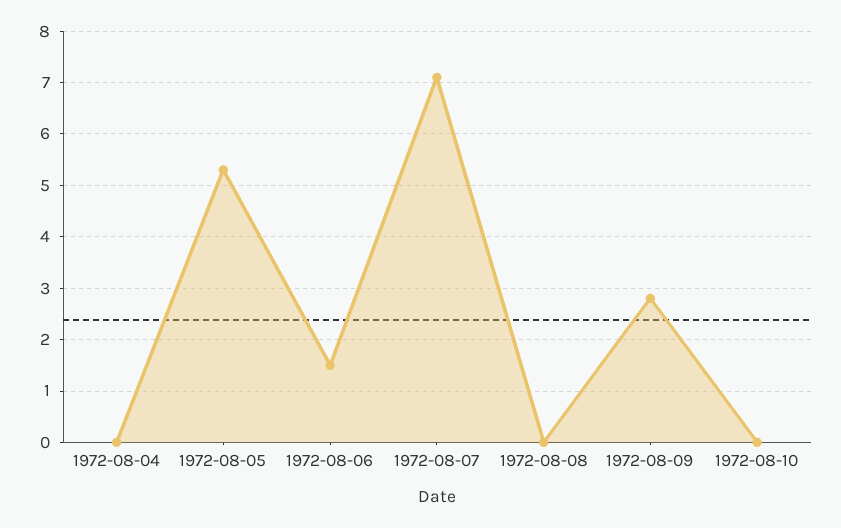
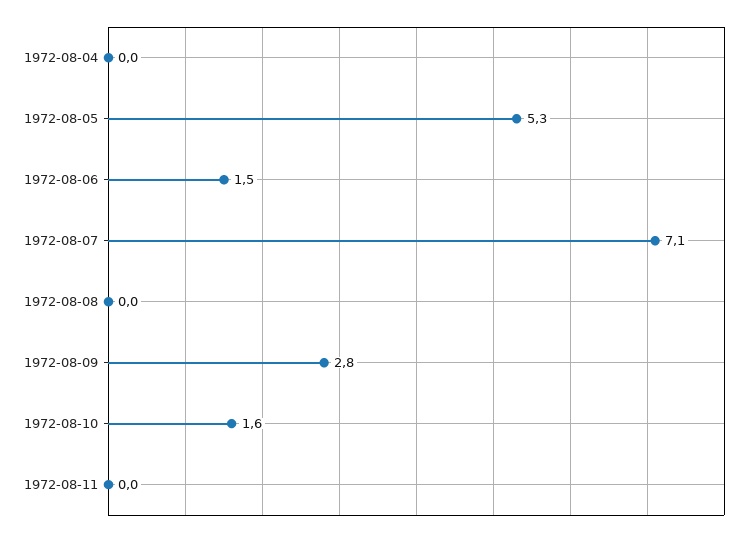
1972-08-10: 0 -> 1.6
1972-08-11: none -> 0

